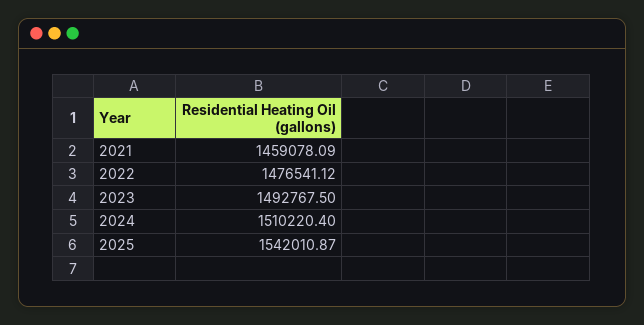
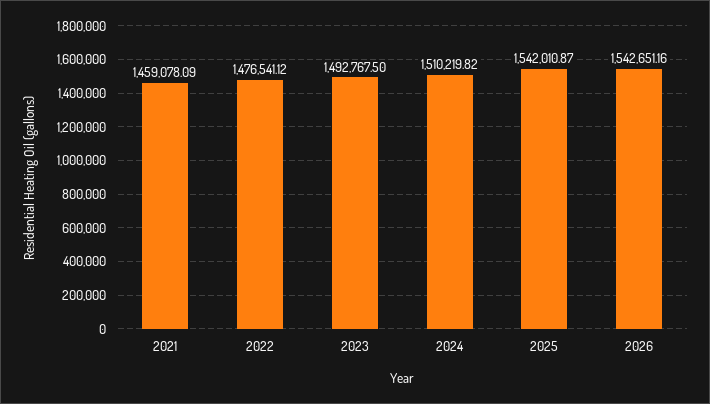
2024: 1510220.4 -> 1510219.82
2026: none -> 1542651.16

